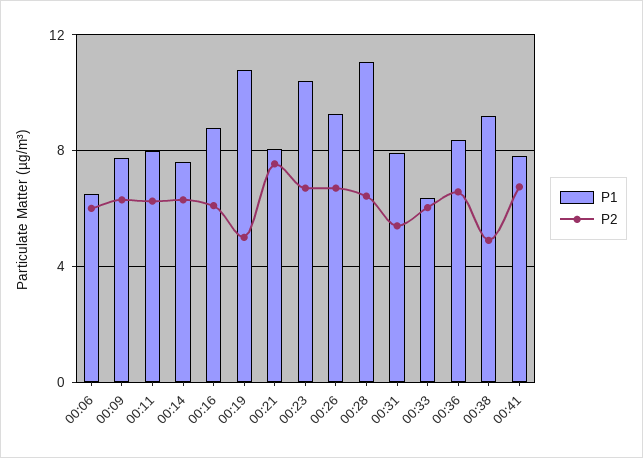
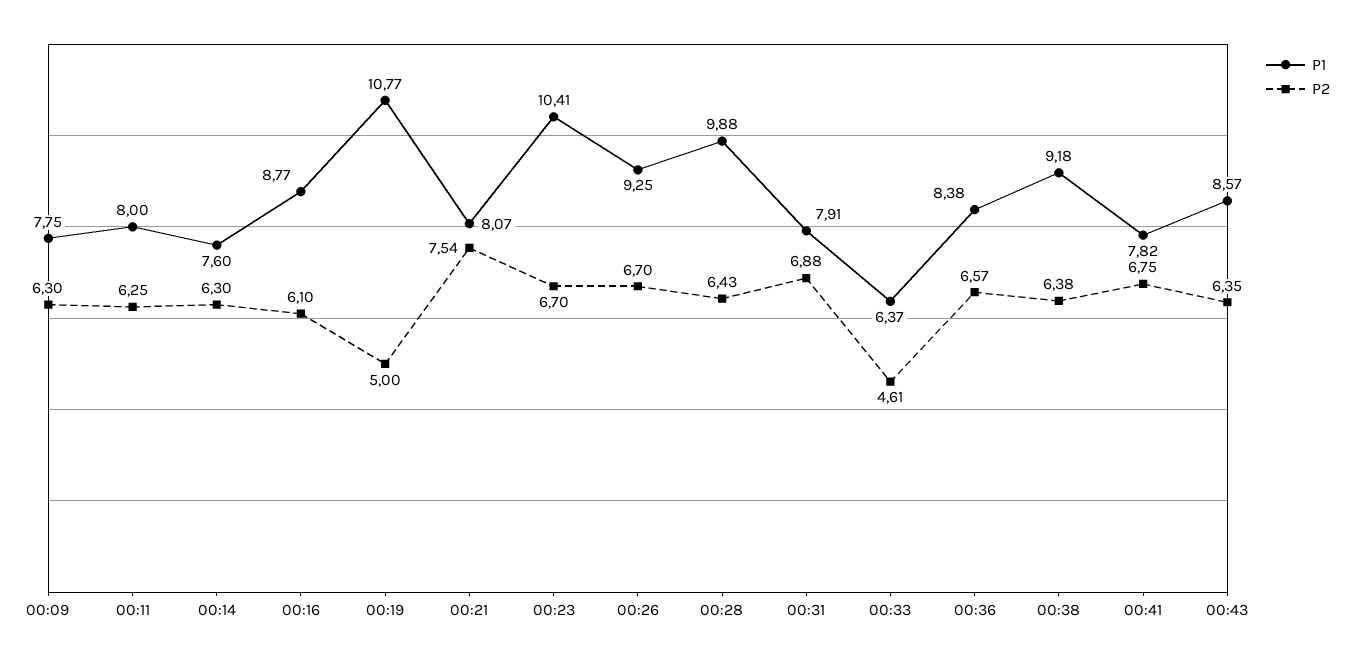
P1, 00:06: 6.5 -> none
P2, 00:06: 6 -> none
P1, 00:28: 11 -> 9.88
P2, 00:31: 5.5 -> 6.88
P2, 00:33: 6 -> 4.61
P2, 00:38: 5 -> 6.38
P1, 00:43: none -> 8.57
P2, 00:43: none -> 6.35

